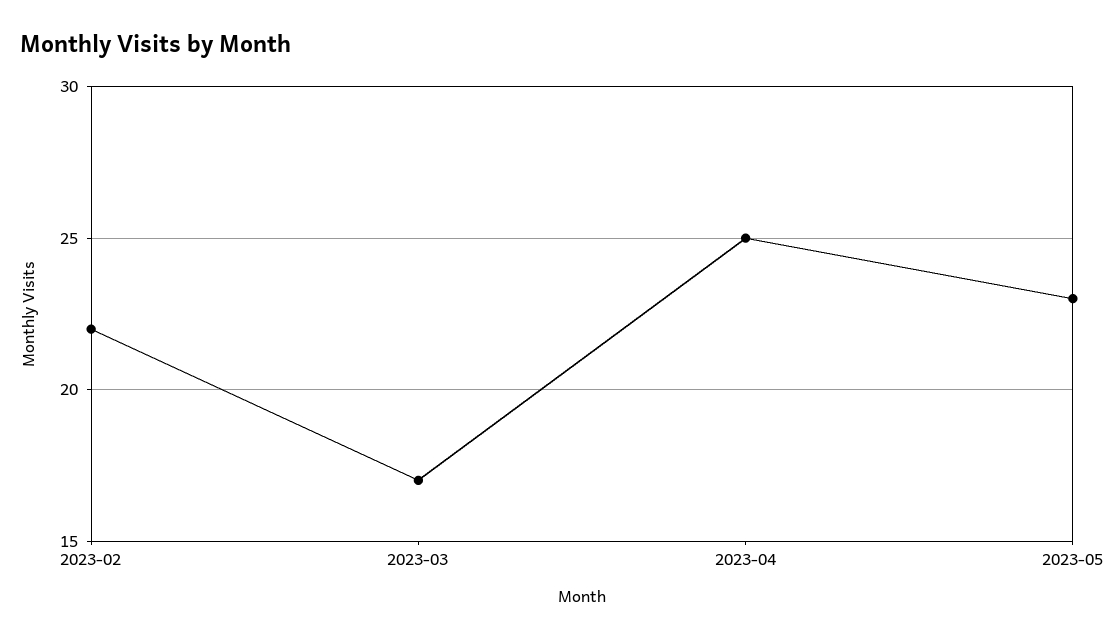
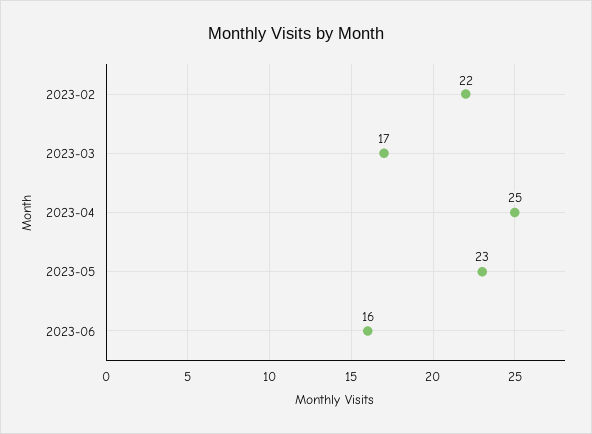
2023-06: none -> 16

